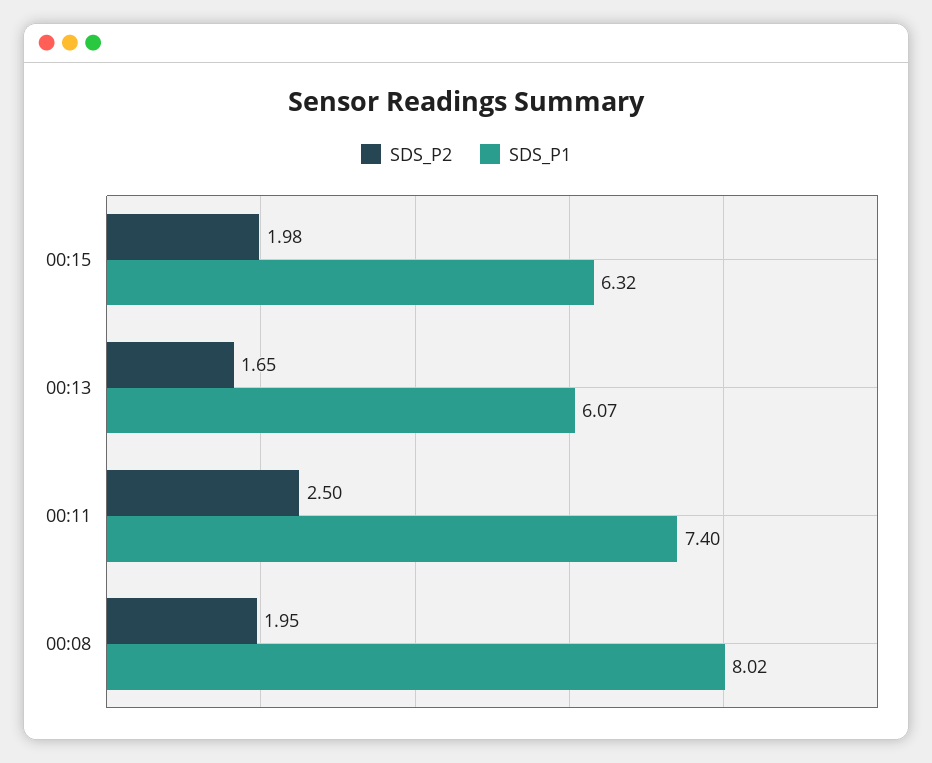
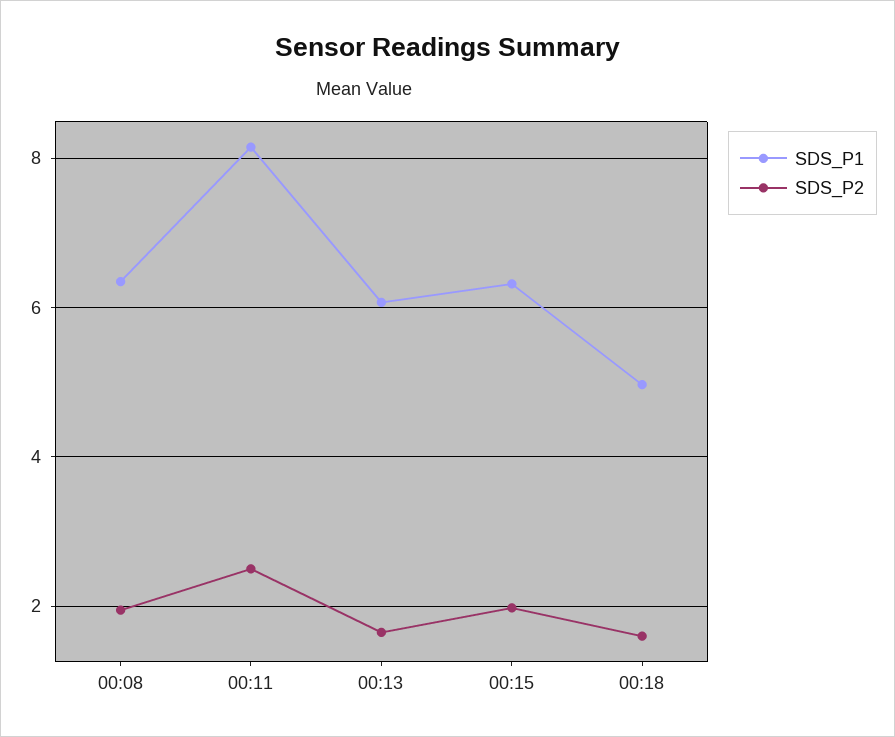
SDS_P1, 00:11: 7.4 -> 8.2
SDS_P1, 00:08: 8.02 -> 6.4
SDS_P1, 00:18: none -> 5
SDS_P2, 00:18: none -> 1.6

